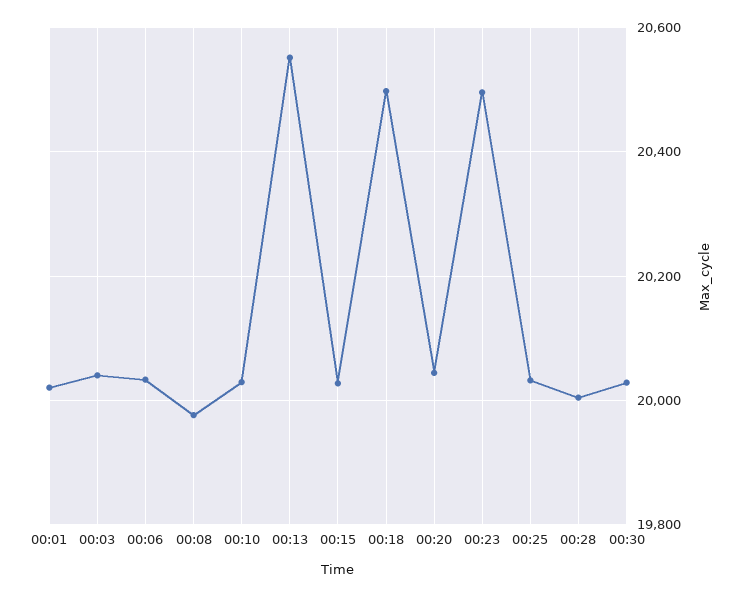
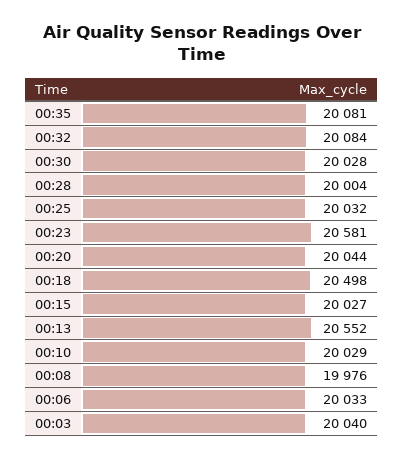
00:01: 20020 -> none
00:23: 20500 -> 20581
00:35: none -> 20081
00:32: none -> 20084

